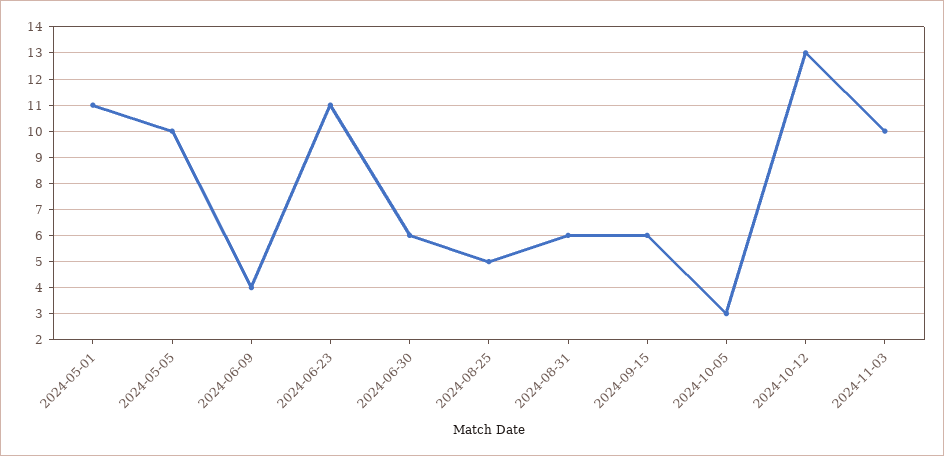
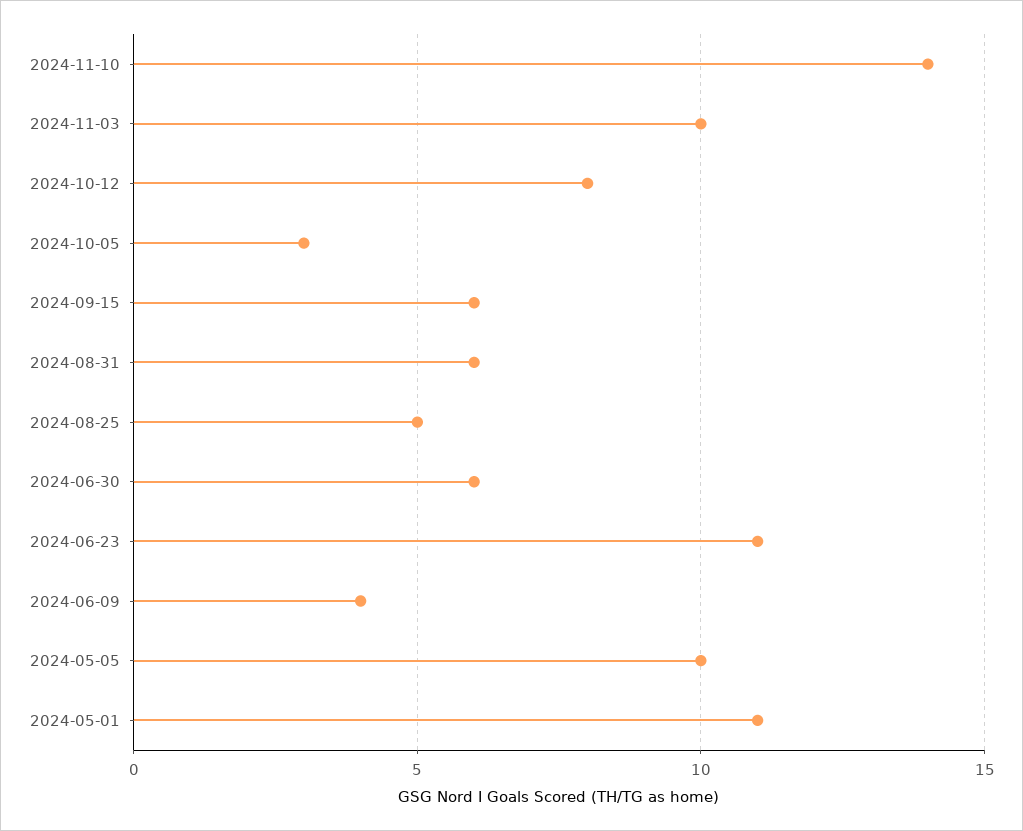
2024-10-12: 13 -> 8
2024-11-10: none -> 14

